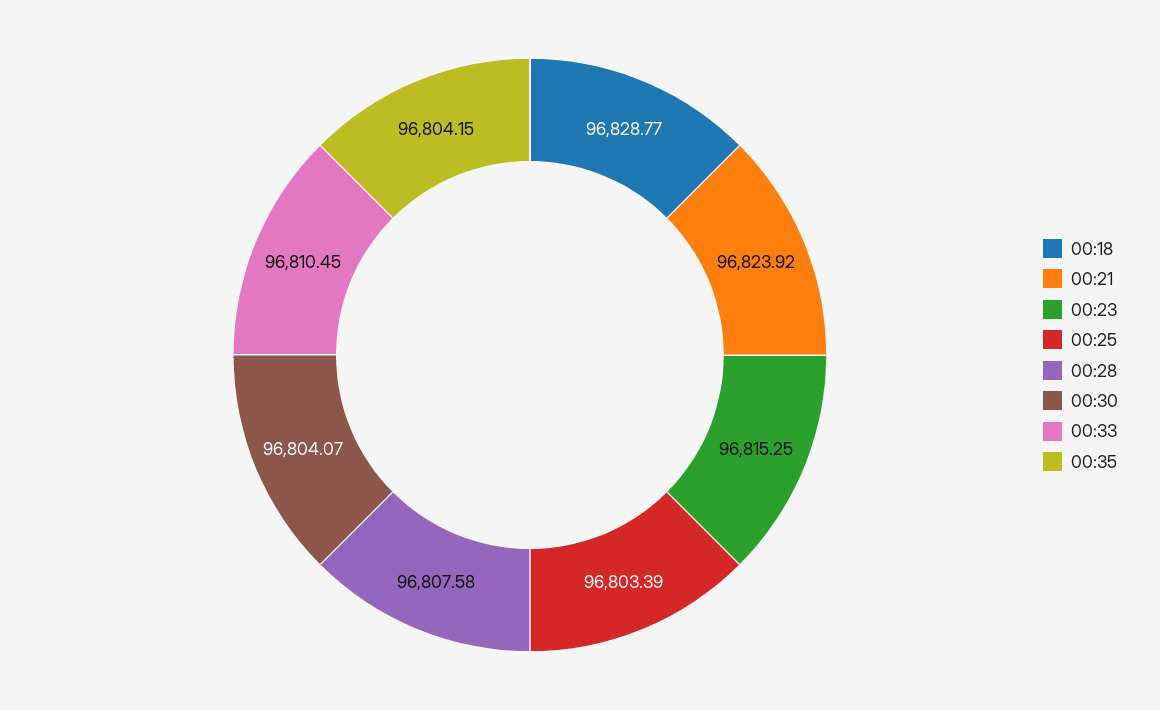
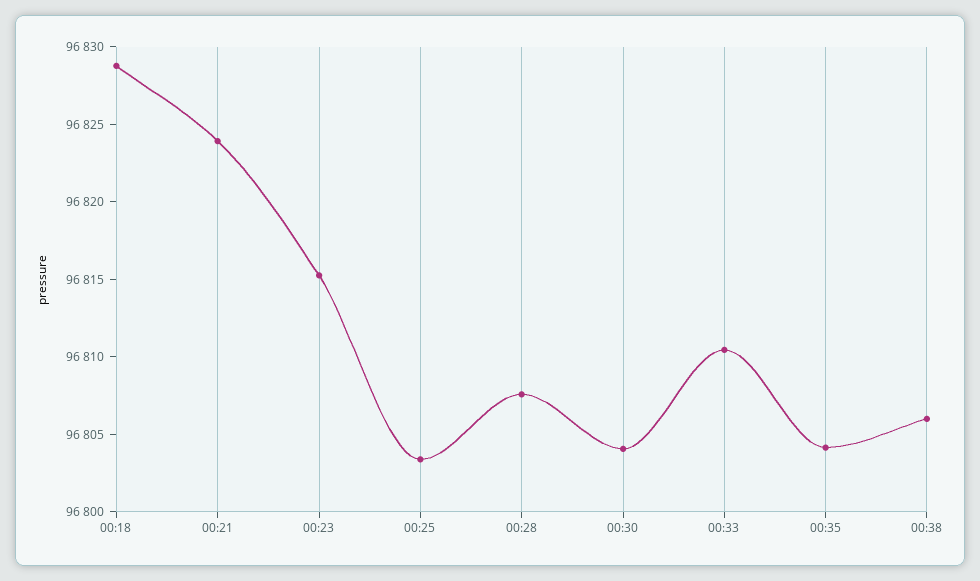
00:38: none -> 96806

